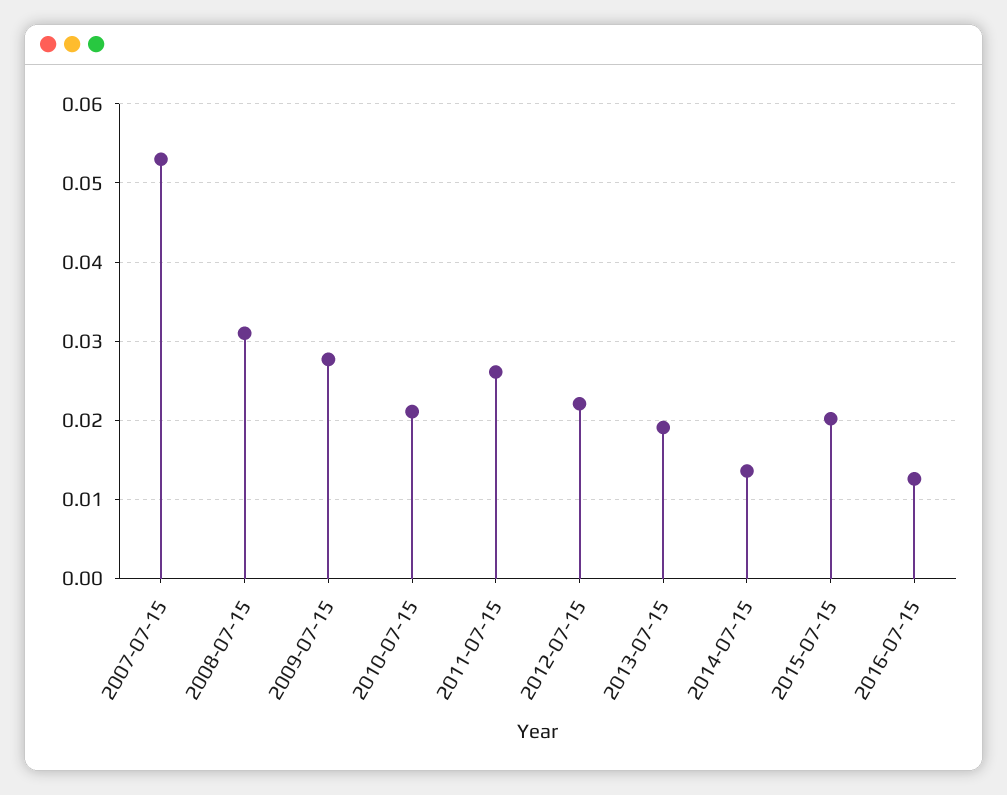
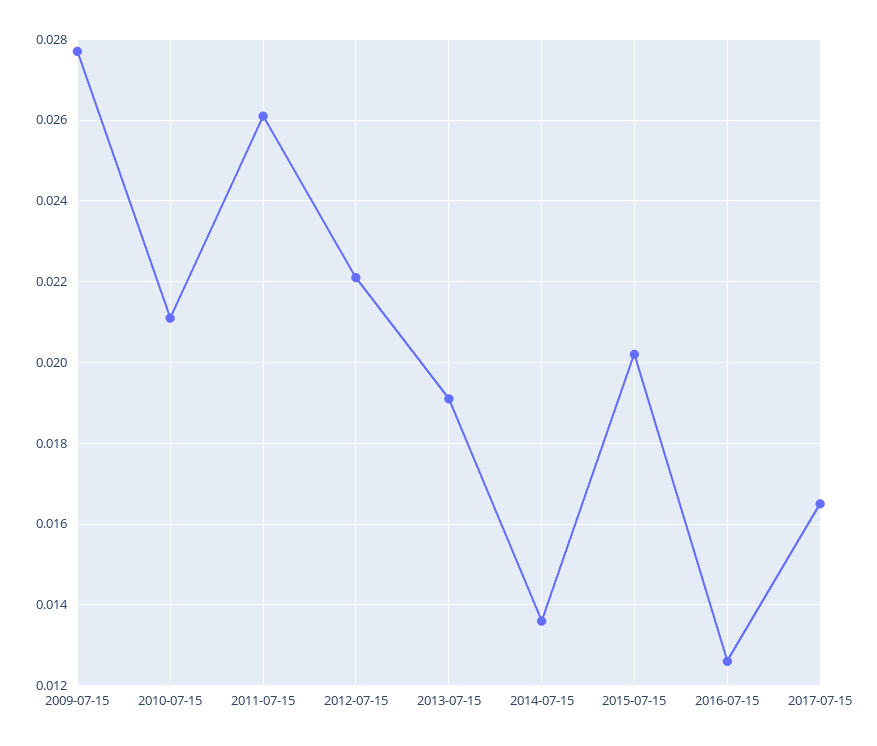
2007-07-15: 0.053 -> none
2008-07-15: 0.031 -> none
2017-07-15: none -> 0.0165

